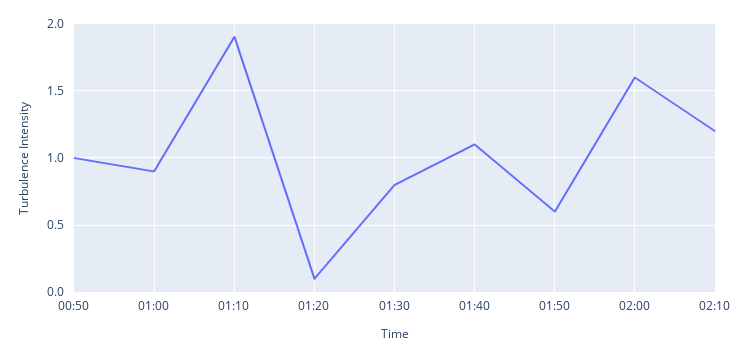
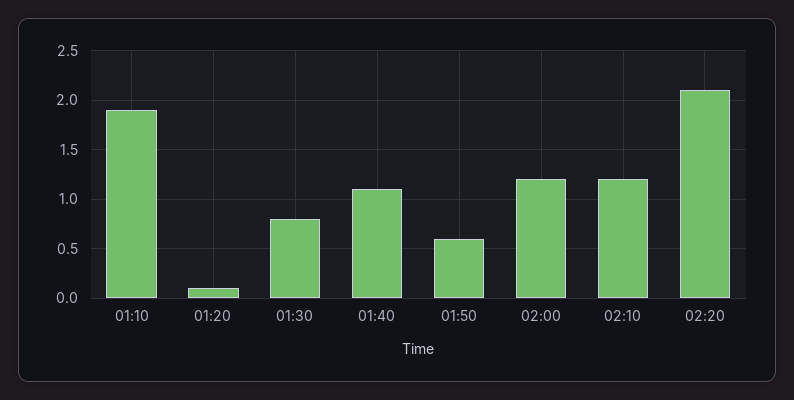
00:50: 1 -> none
01:00: 0.9 -> none
02:00: 1.6 -> 1.2
02:20: none -> 2.1

